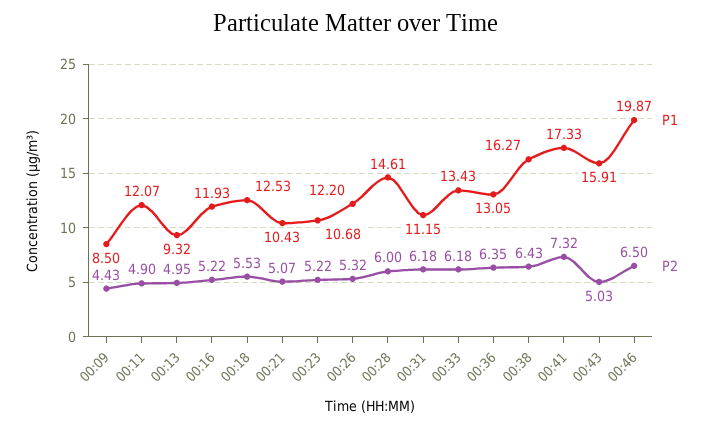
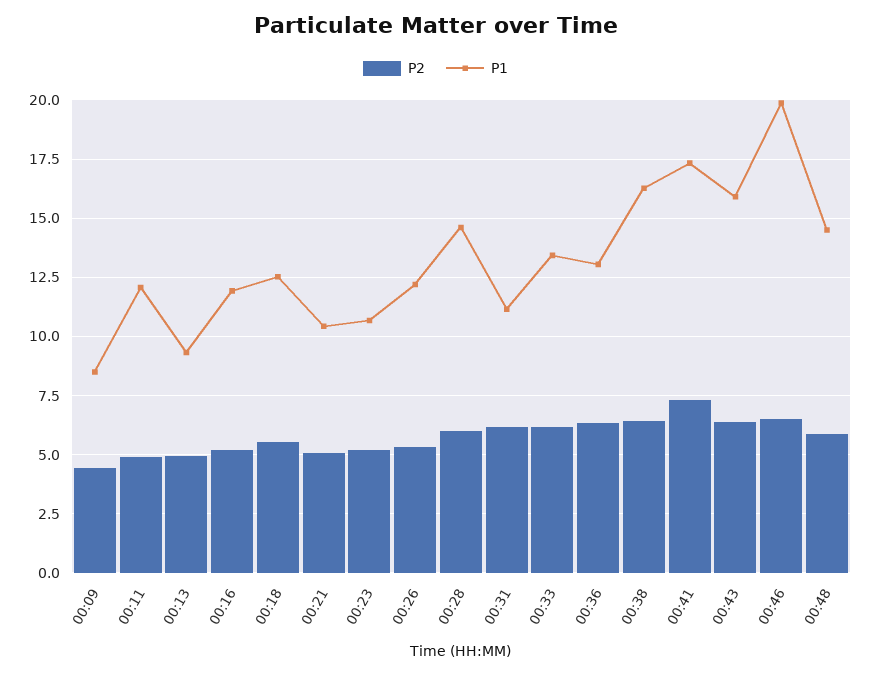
P2, 00:43: 5.03 -> 6.5
P2, 00:48: none -> 6
P1, 00:48: none -> 14.5

